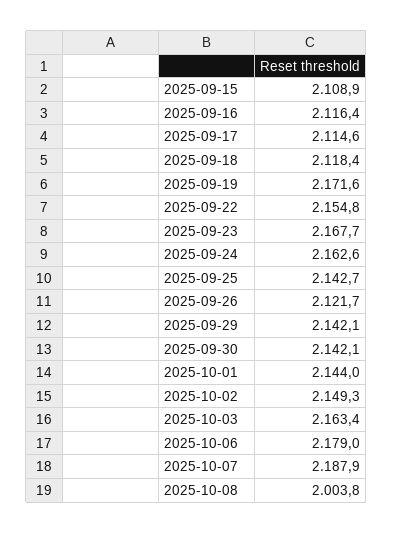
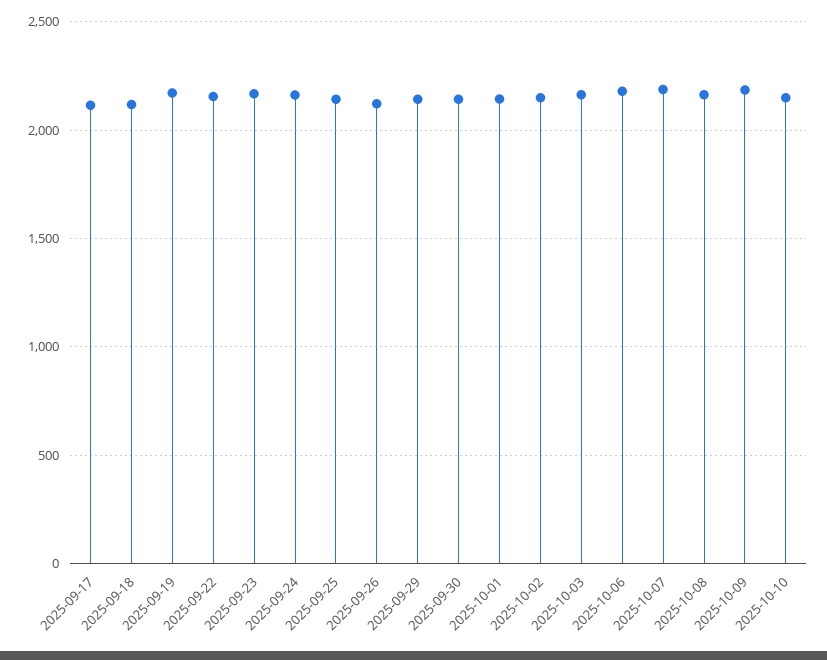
2025-09-15: 2108.9 -> none
2025-09-16: 2116.4 -> none
2025-10-08: 2003.8 -> 2150
2025-10-09: none -> 2200
2025-10-10: none -> 2150

